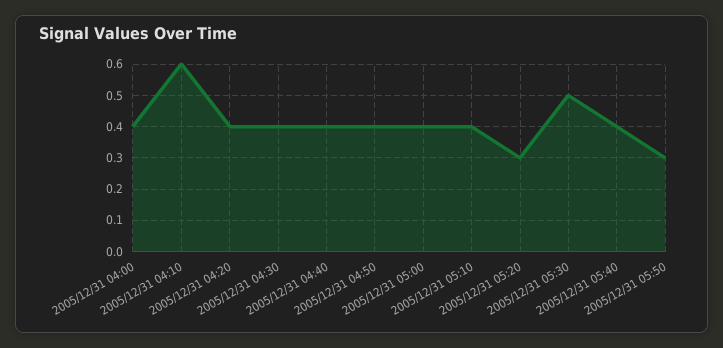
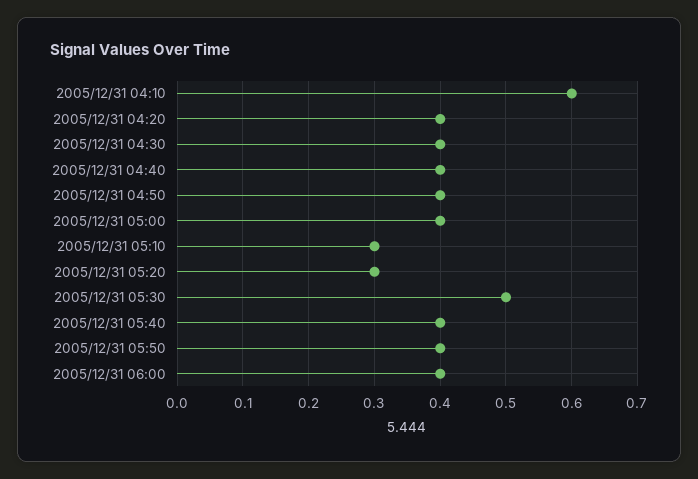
2005/12/31 04:00: 0.4 -> none
2005/12/31 05:10: 0.4 -> 0.3
2005/12/31 05:50: 0.3 -> 0.4
2005/12/31 06:00: none -> 0.4

